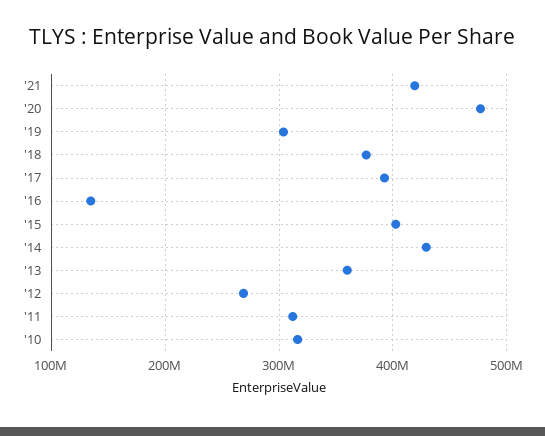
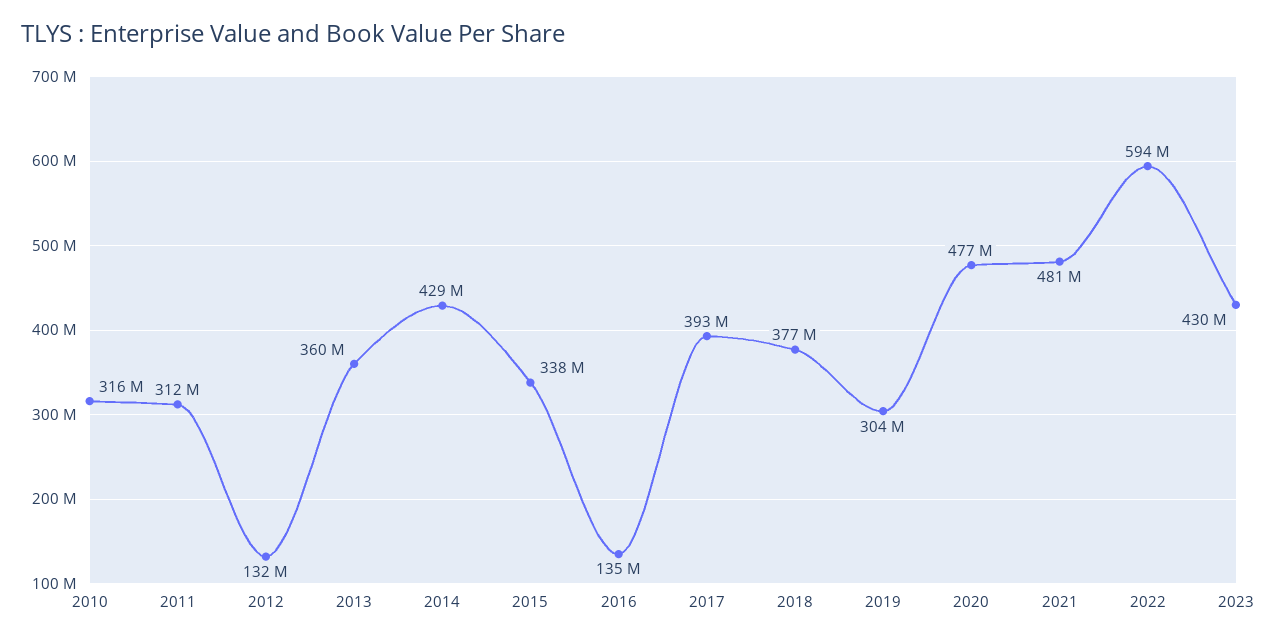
'21: 420000000 -> 481000000
'15: 400000000 -> 338000000
'12: 270000000 -> 132000000
2022: none -> 594000000
2023: none -> 430000000

